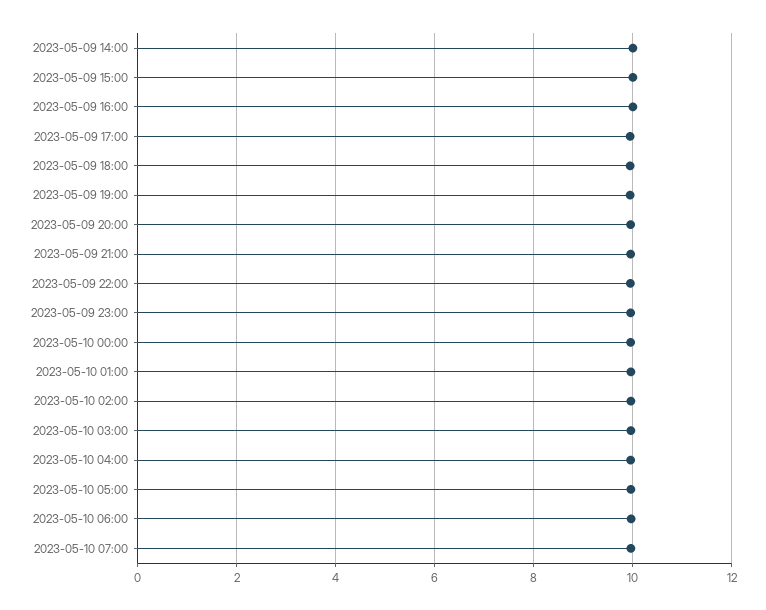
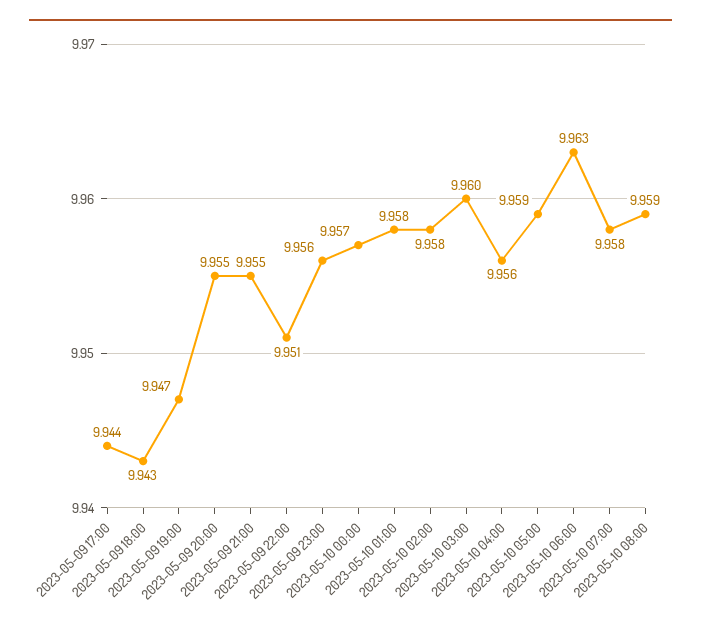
2023-05-09 14:00: 10 -> none
2023-05-09 15:00: 10 -> none
2023-05-09 16:00: 10 -> none
2023-05-10 08:00: none -> 9.959

